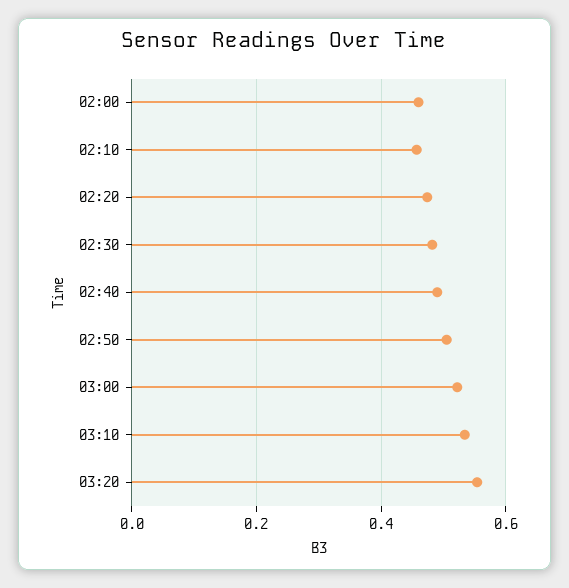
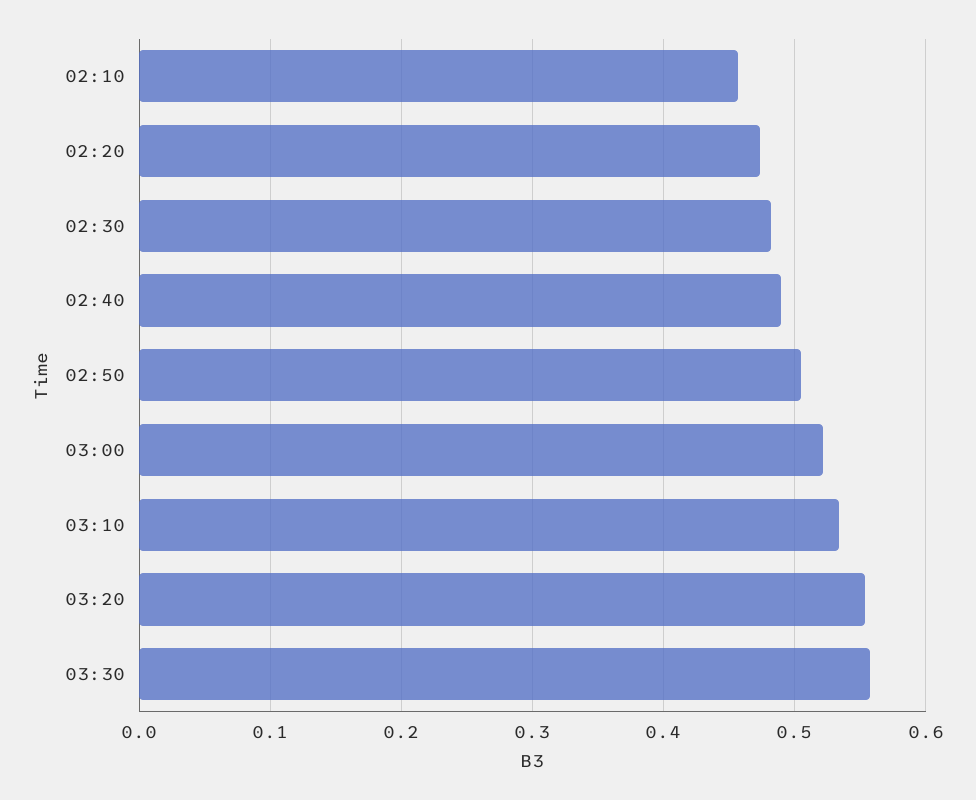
02:00: 0.46 -> none
03:30: none -> 0.56

